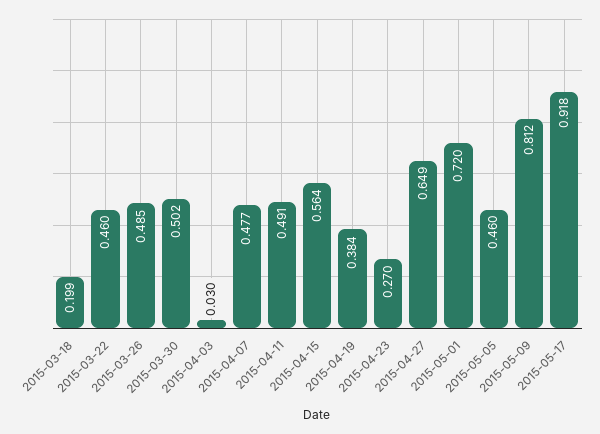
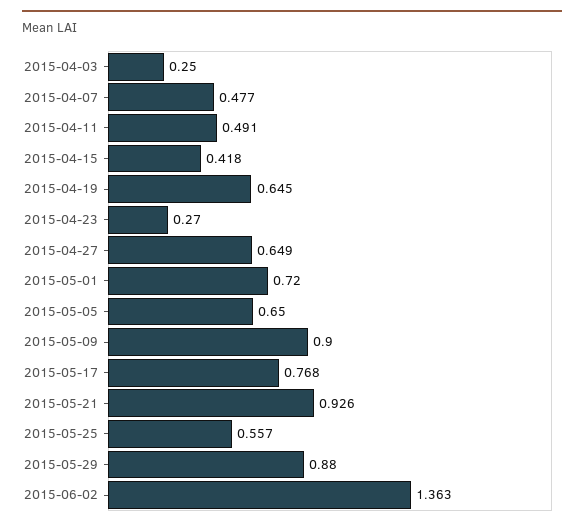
2015-03-18: 0.199 -> none
2015-03-22: 0.46 -> none
2015-03-26: 0.485 -> none
2015-03-30: 0.502 -> none
2015-04-03: 0.03 -> 0.25
2015-04-15: 0.564 -> 0.418
2015-04-19: 0.384 -> 0.645
2015-05-05: 0.46 -> 0.65
2015-05-09: 0.812 -> 0.9
2015-05-17: 0.918 -> 0.768
2015-05-21: none -> 0.926
2015-05-25: none -> 0.557
2015-05-29: none -> 0.88
2015-06-02: none -> 1.363

